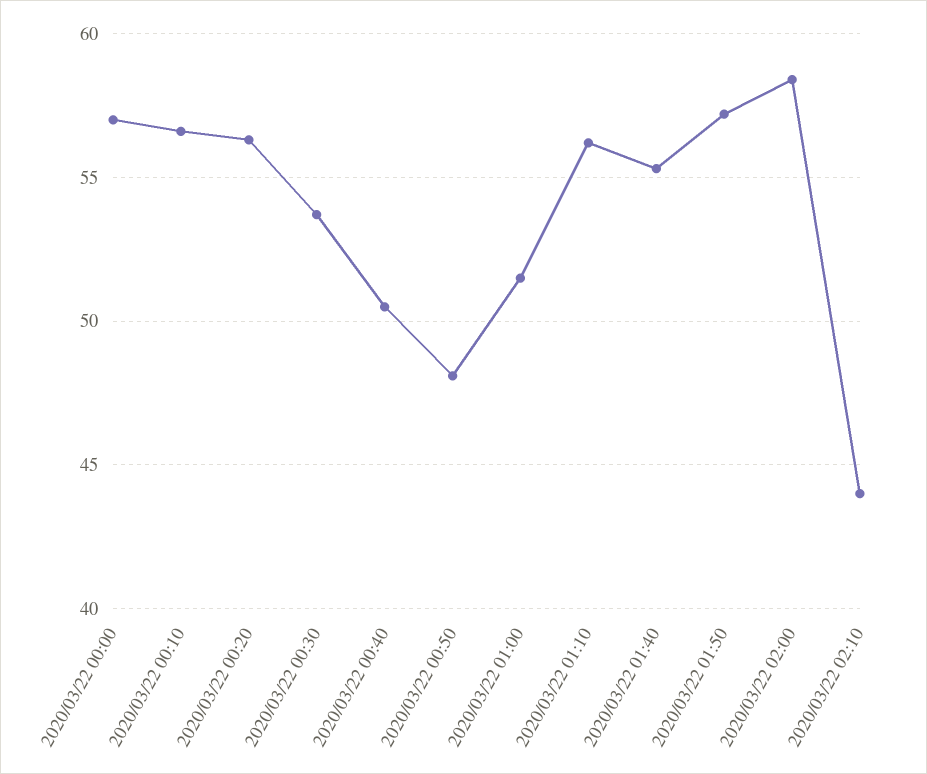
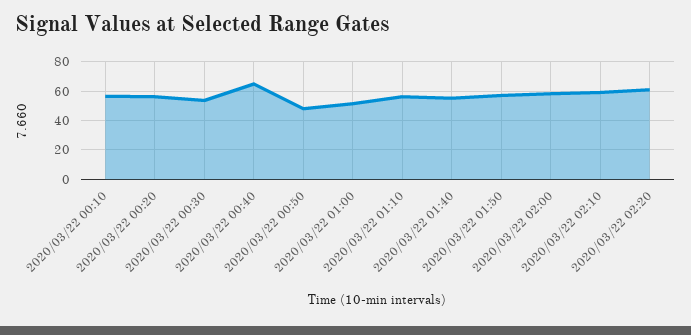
2020/03/22 00:00: 57 -> none
2020/03/22 00:40: 50.5 -> 65
2020/03/22 02:10: 44 -> 60
2020/03/22 02:20: none -> 60

